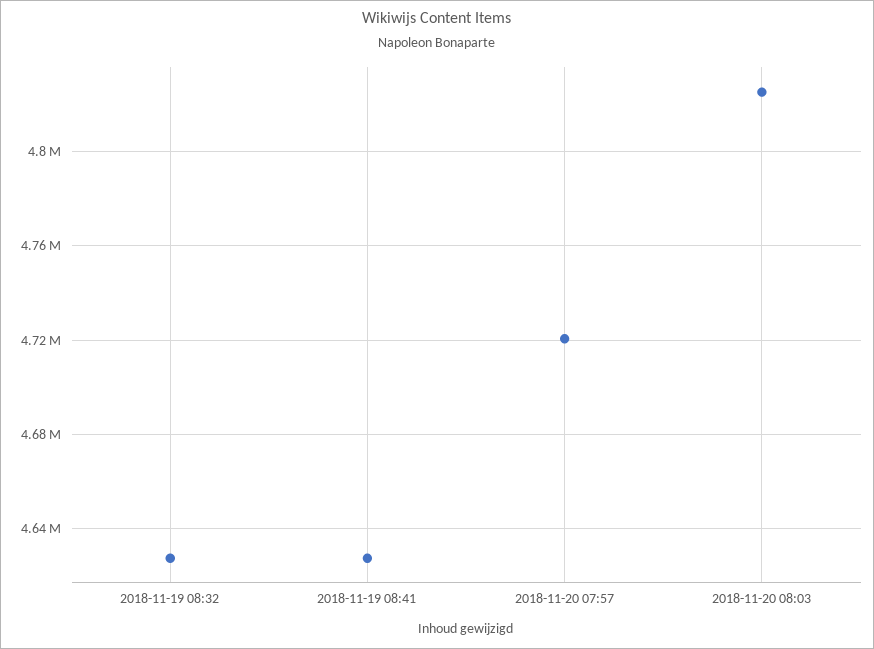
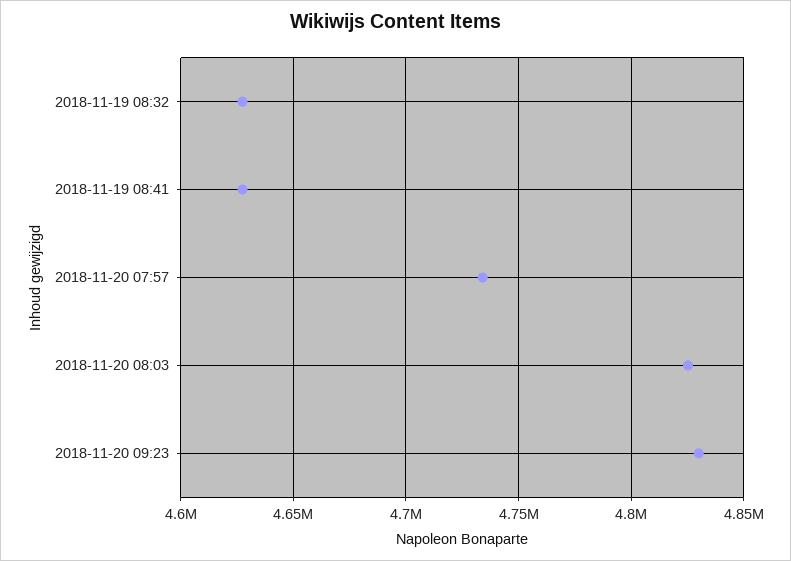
2018-11-20 07:57: 4720000 -> 4735000
2018-11-20 09:23: none -> 4830000

